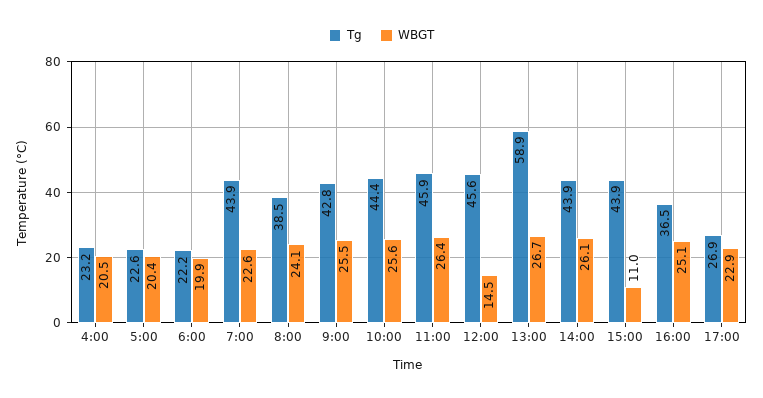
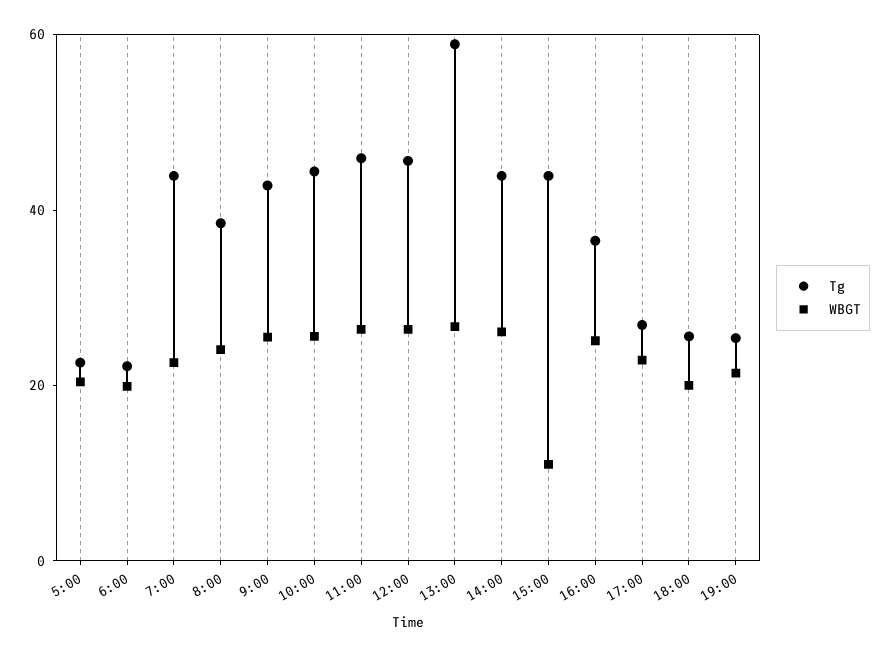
Tg, 4:00: 23.2 -> none
WBGT, 4:00: 20.5 -> none
WBGT, 12:00: 14.5 -> 25
Tg, 18:00: none -> 25
WBGT, 18:00: none -> 20
Tg, 19:00: none -> 25
WBGT, 19:00: none -> 20

